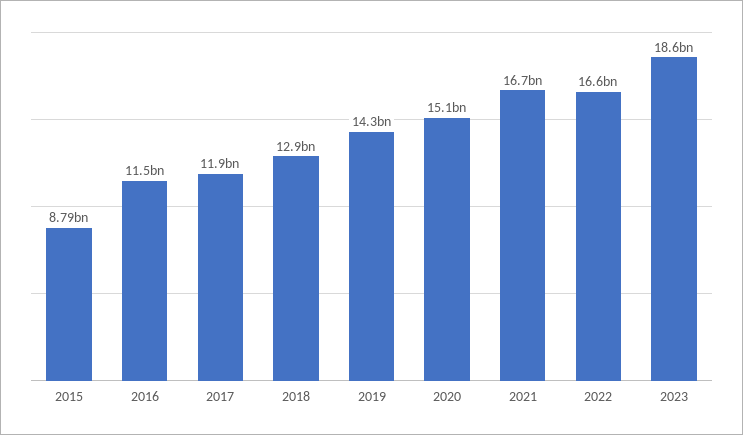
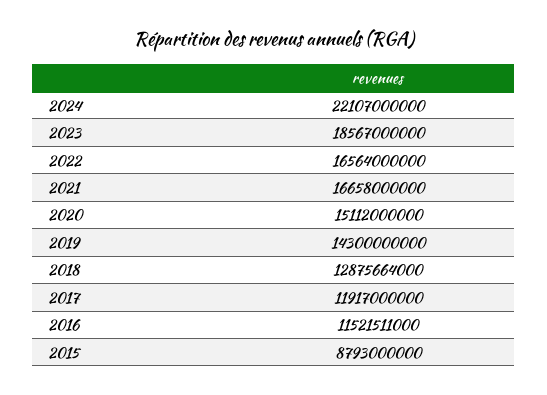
2024: none -> 22107000000

